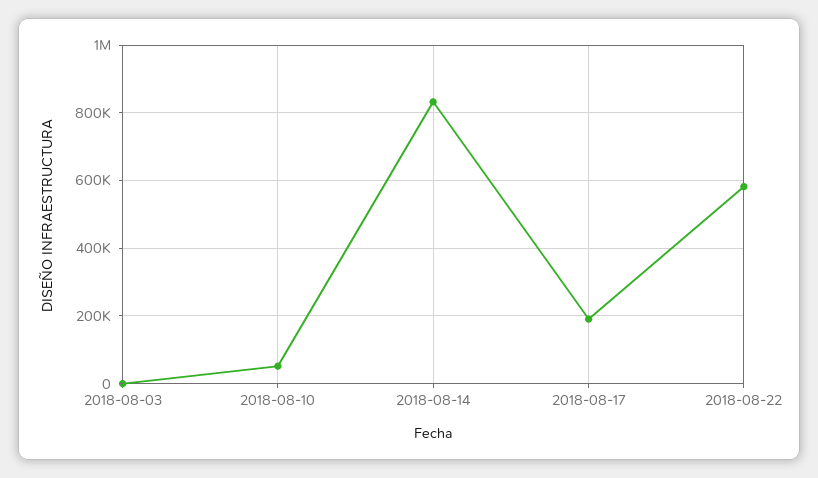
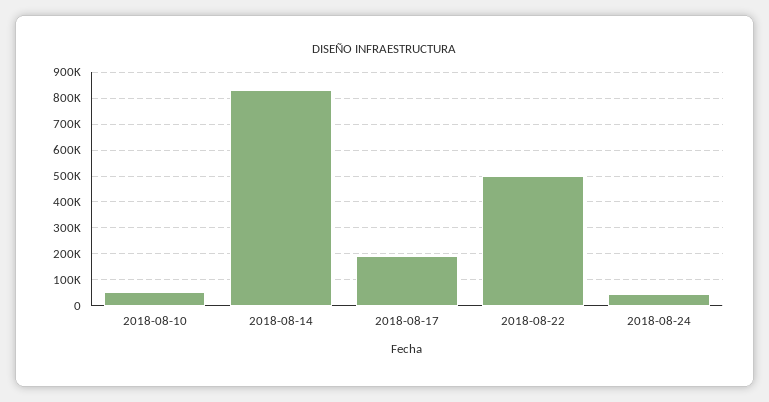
2018-08-03: 0 -> none
2018-08-22: 580000 -> 500000
2018-08-24: none -> 50000

